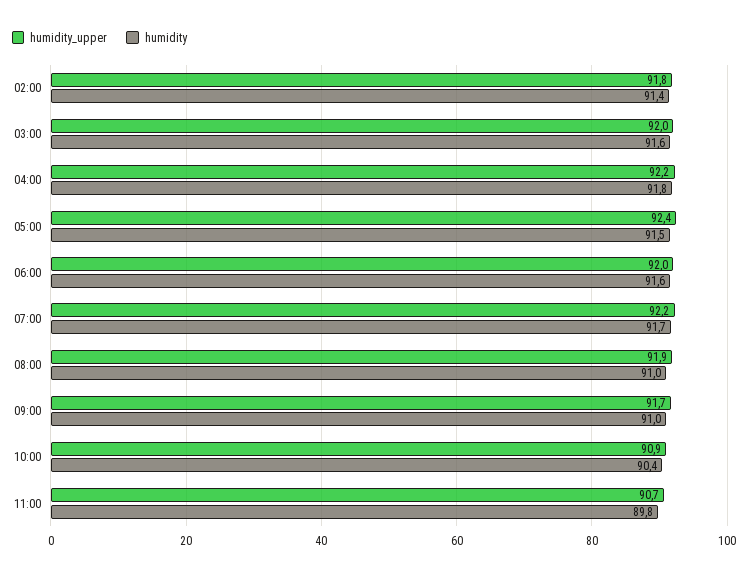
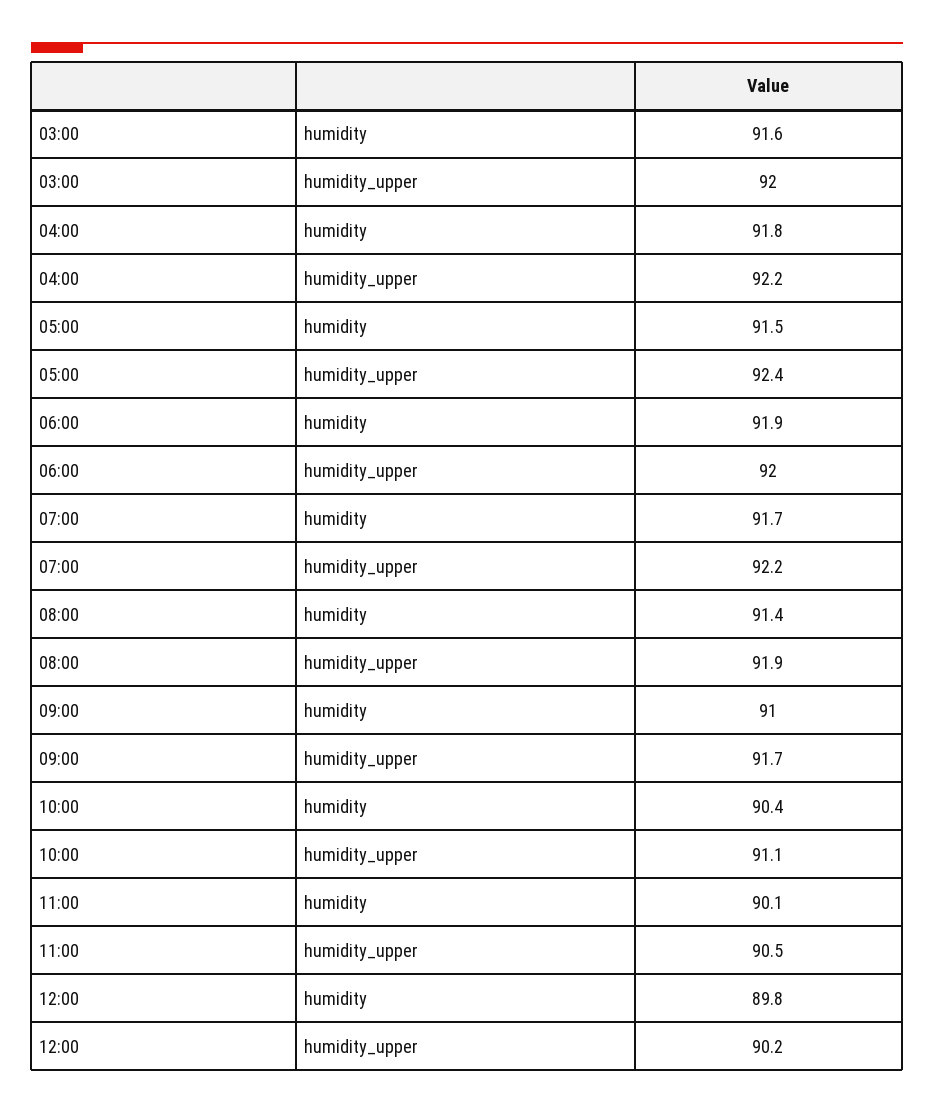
humidity_upper, 02:00: 91.8 -> none
humidity, 02:00: 91.4 -> none
humidity, 06:00: 91.6 -> 91.9
humidity, 08:00: 91 -> 91.4
humidity_upper, 10:00: 90.9 -> 91.1
humidity_upper, 11:00: 90.7 -> 90.5
humidity, 11:00: 89.8 -> 90.1
humidity, 12:00: none -> 89.8
humidity_upper, 12:00: none -> 90.2

